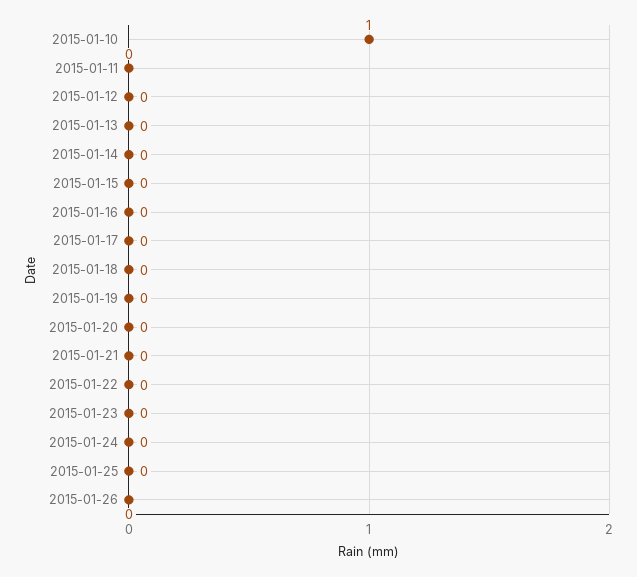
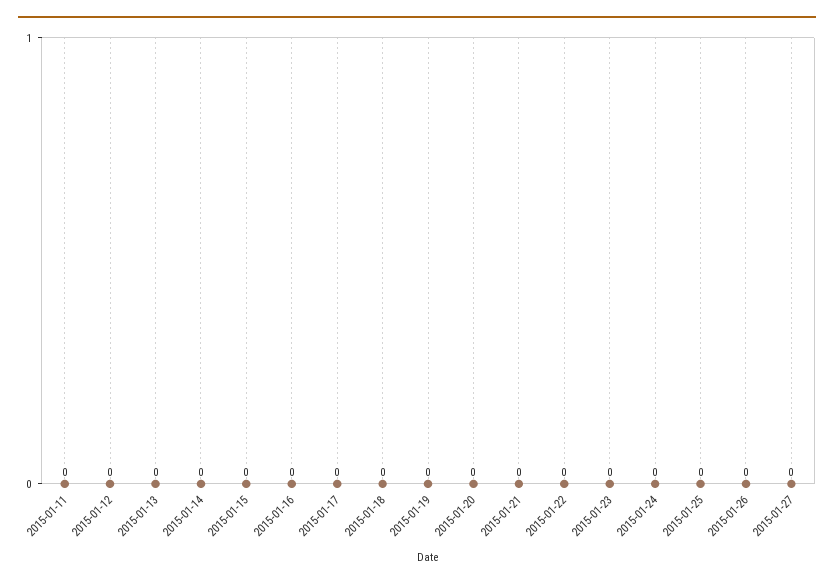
2015-01-10: 1 -> none
2015-01-27: none -> 0

